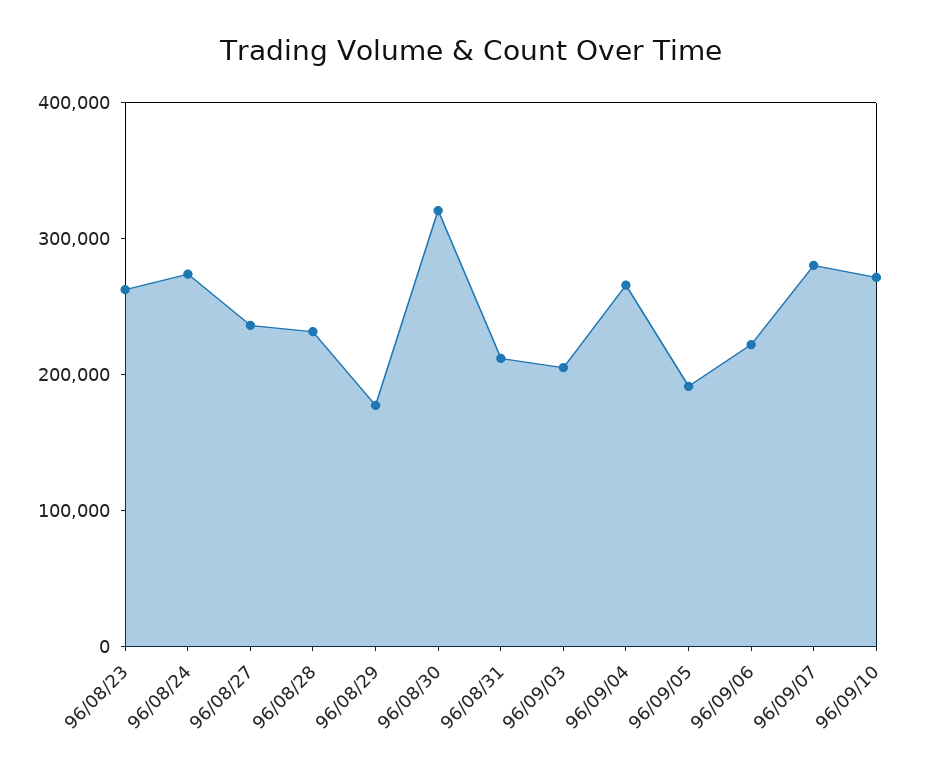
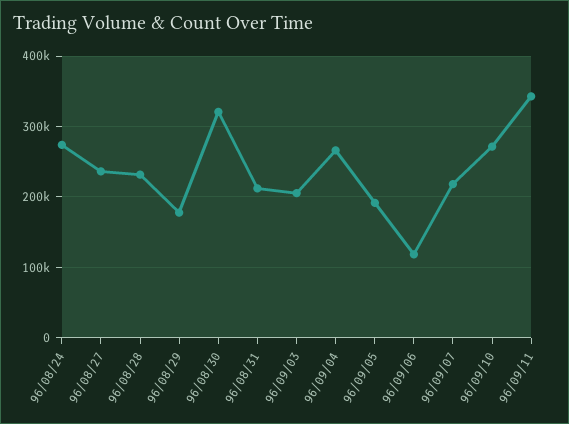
96/08/23: 260000 -> none
96/09/06: 220000 -> 120000
96/09/07: 280000 -> 220000
96/09/11: none -> 340000

